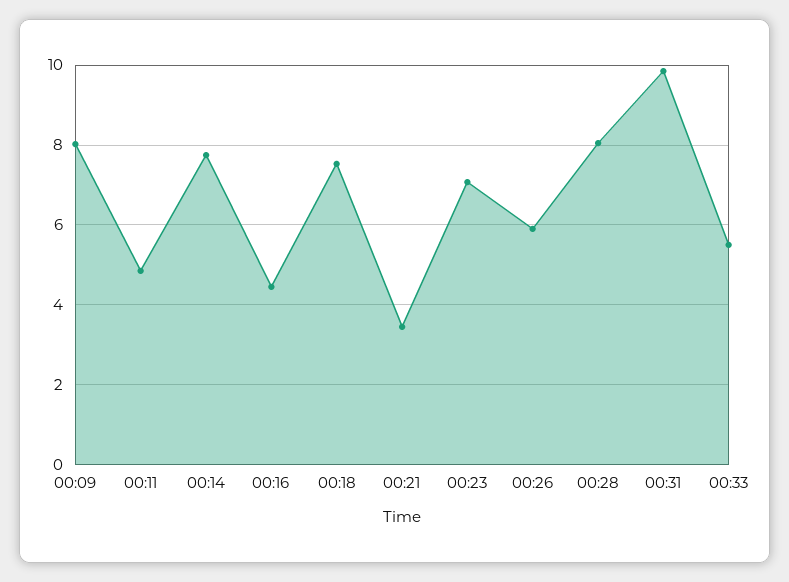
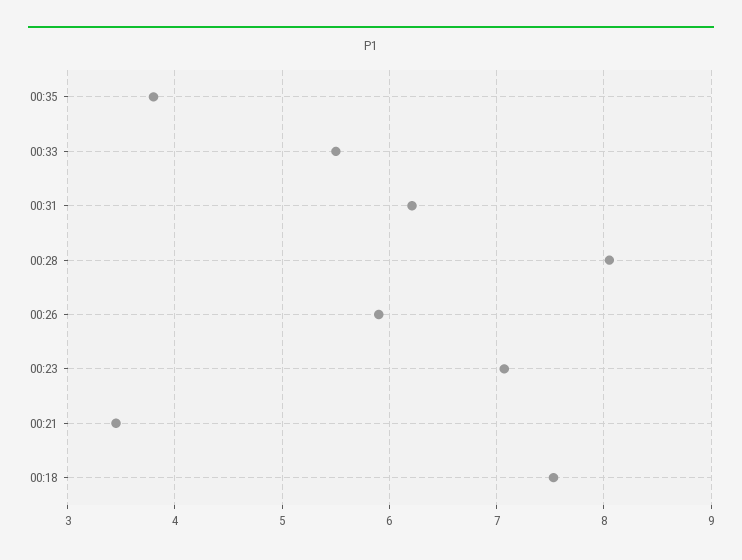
00:09: 8 -> none
00:11: 4.8 -> none
00:14: 7.8 -> none
00:16: 4.4 -> none
00:31: 9.8 -> 6.2
00:35: none -> 3.8

